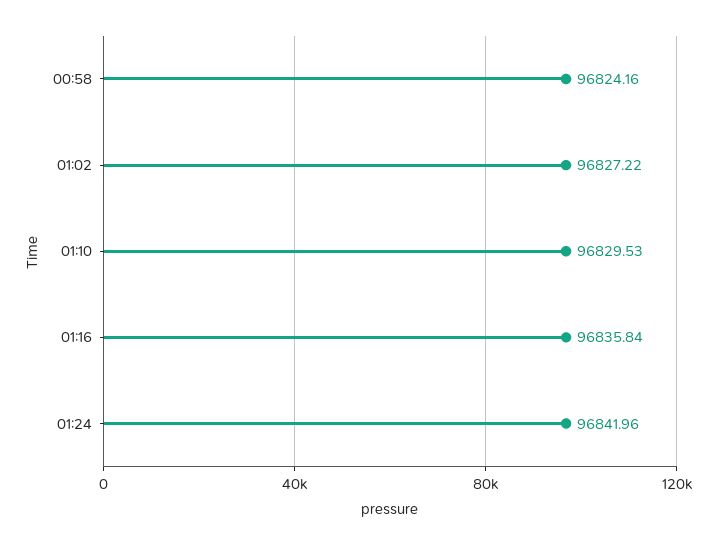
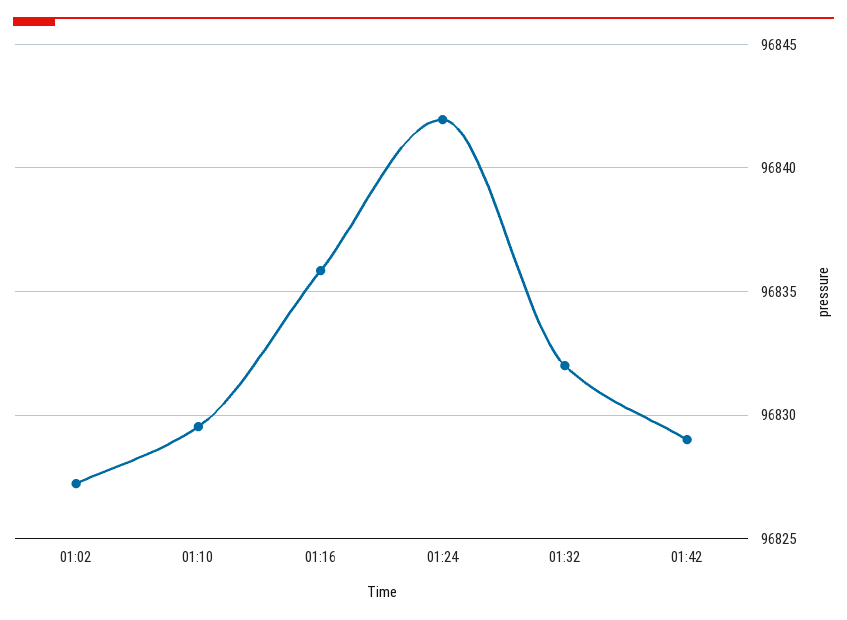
00:58: 96824.16 -> none
01:32: none -> 96832
01:42: none -> 96829

